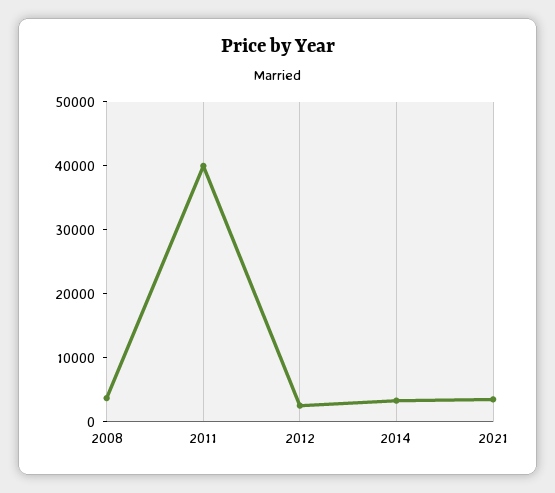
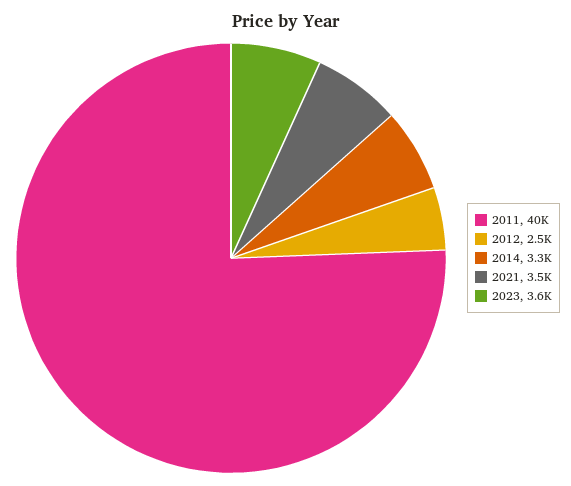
2008: 4000 -> none
2023: none -> 3600

